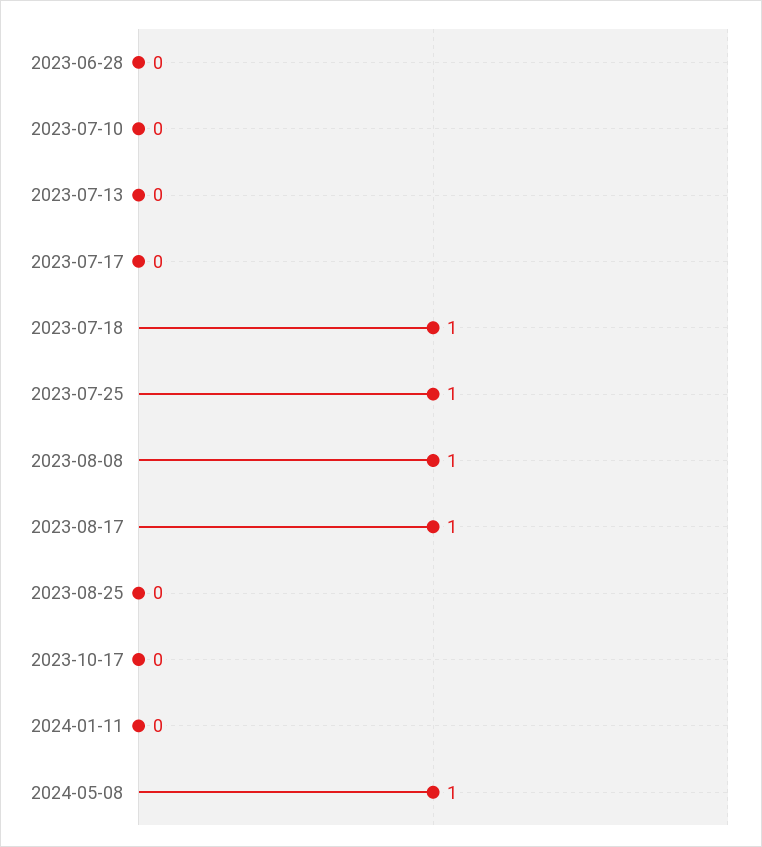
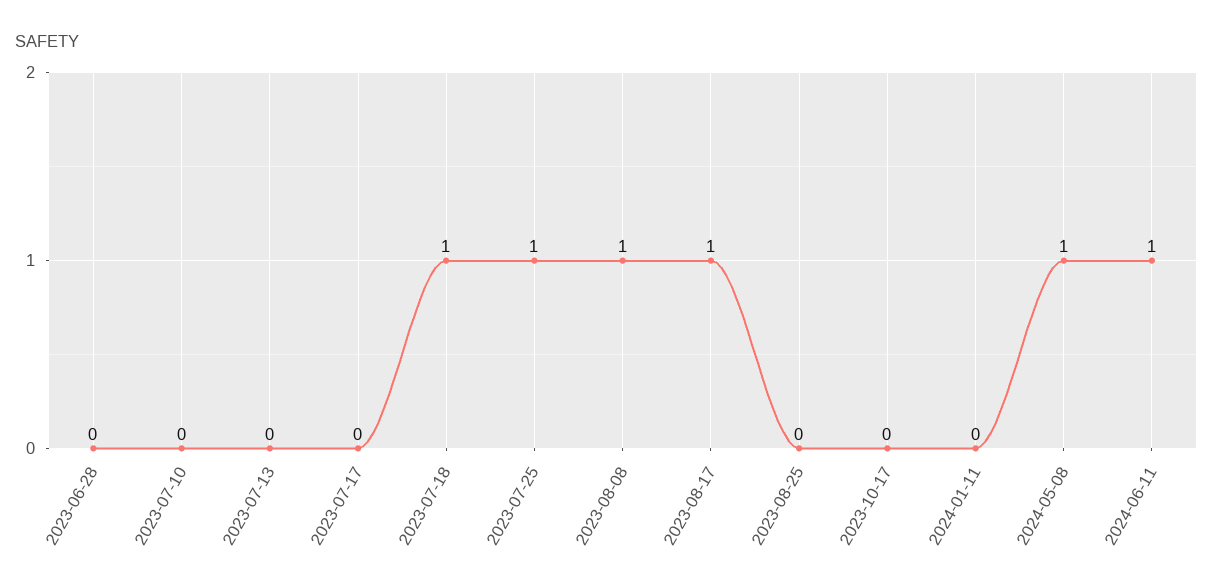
2024-06-11: none -> 1

